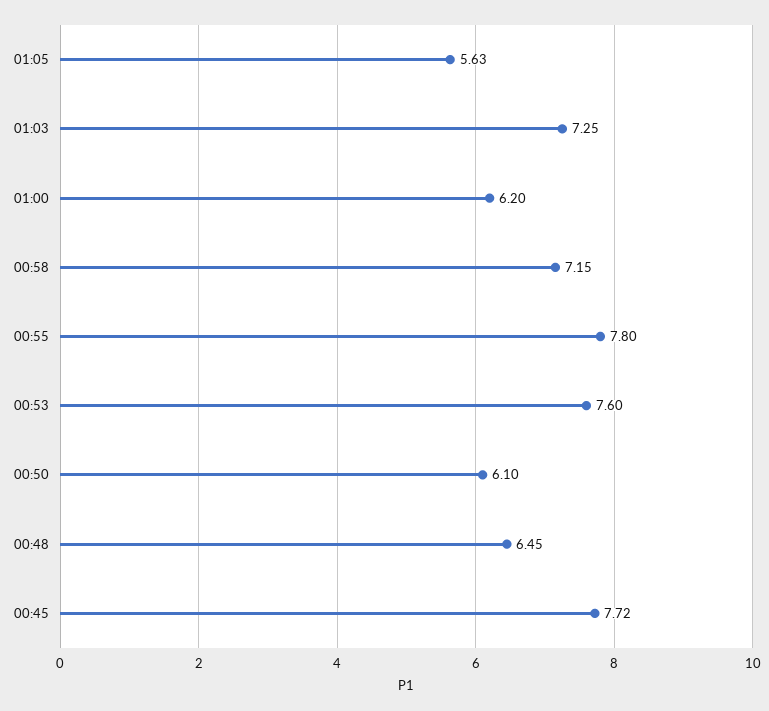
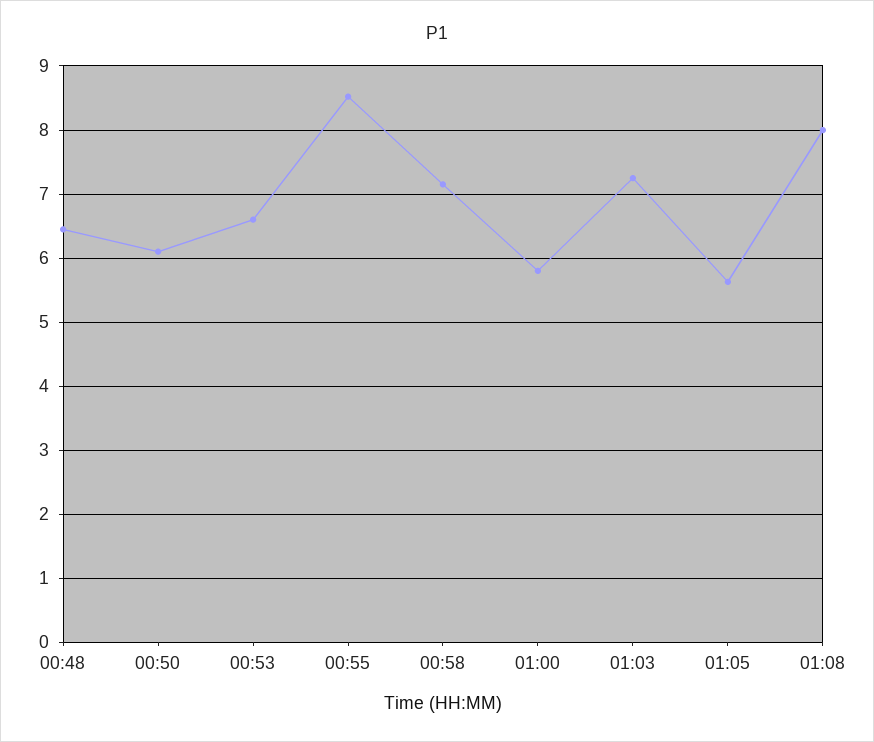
01:00: 6.2 -> 5.8
00:55: 7.8 -> 8.5
00:53: 7.6 -> 6.6
00:45: 7.72 -> none
01:08: none -> 8

